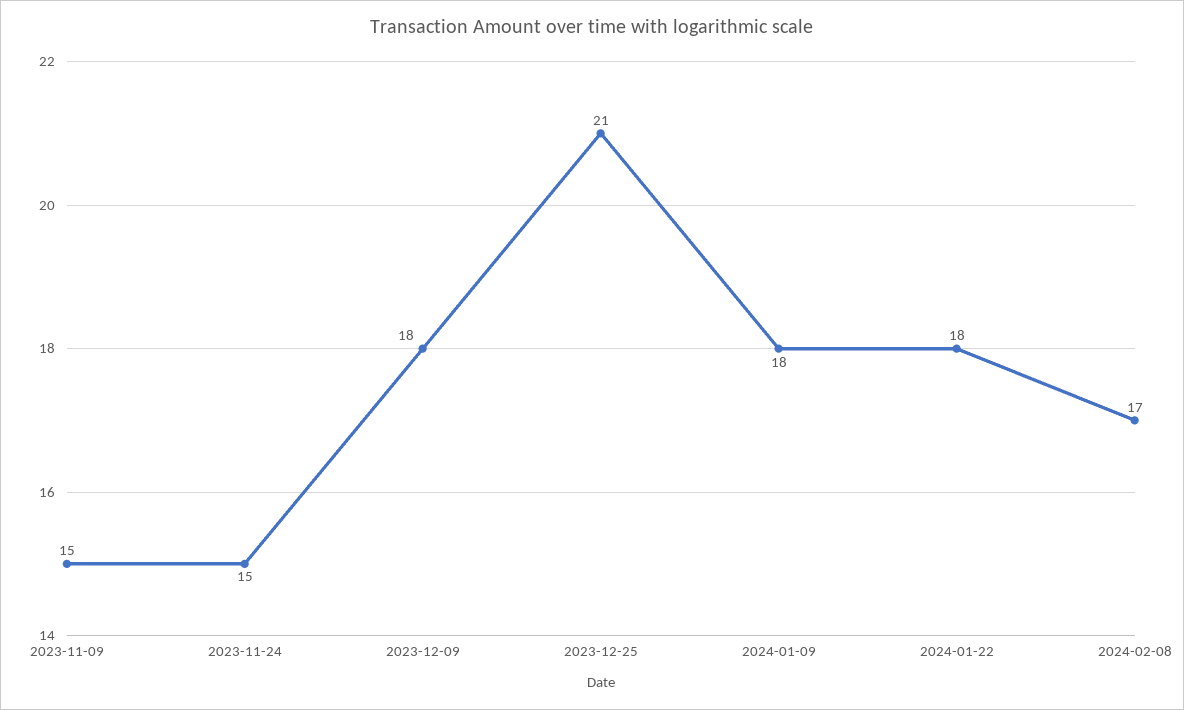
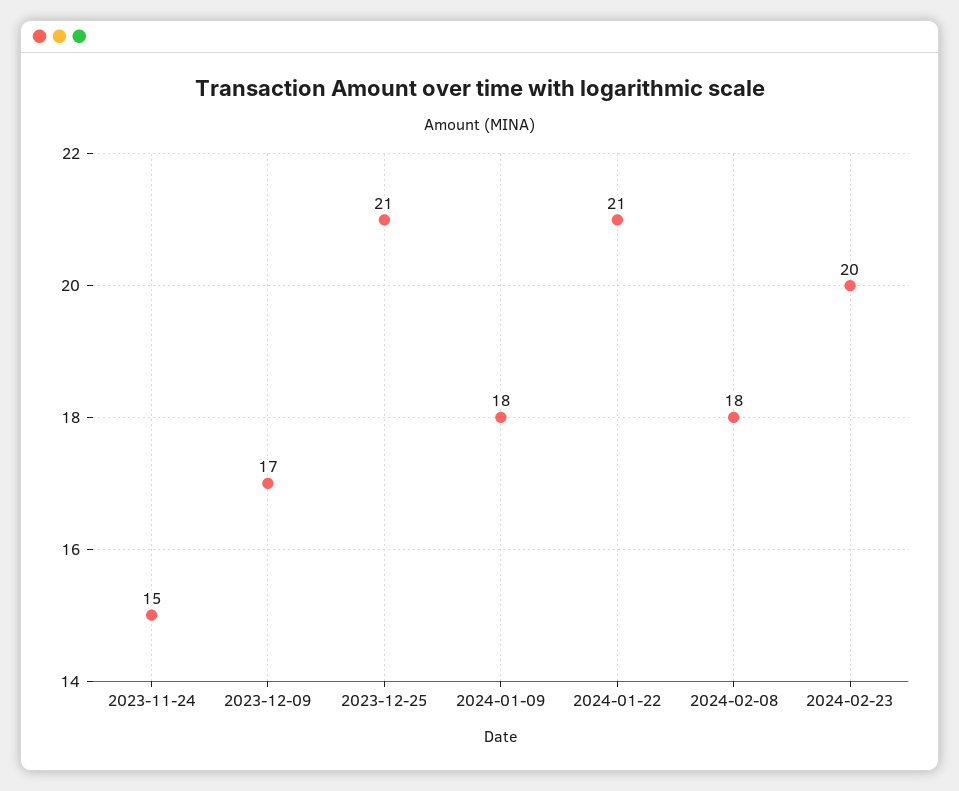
2023-11-09: 15 -> none
2023-12-09: 18 -> 17
2024-01-22: 18 -> 21
2024-02-08: 17 -> 18
2024-02-23: none -> 20

